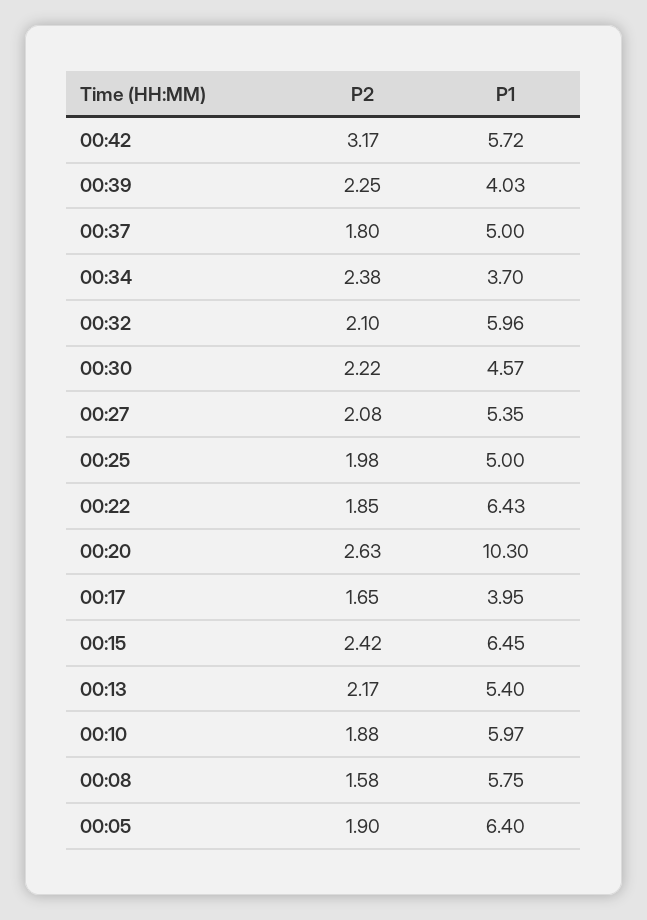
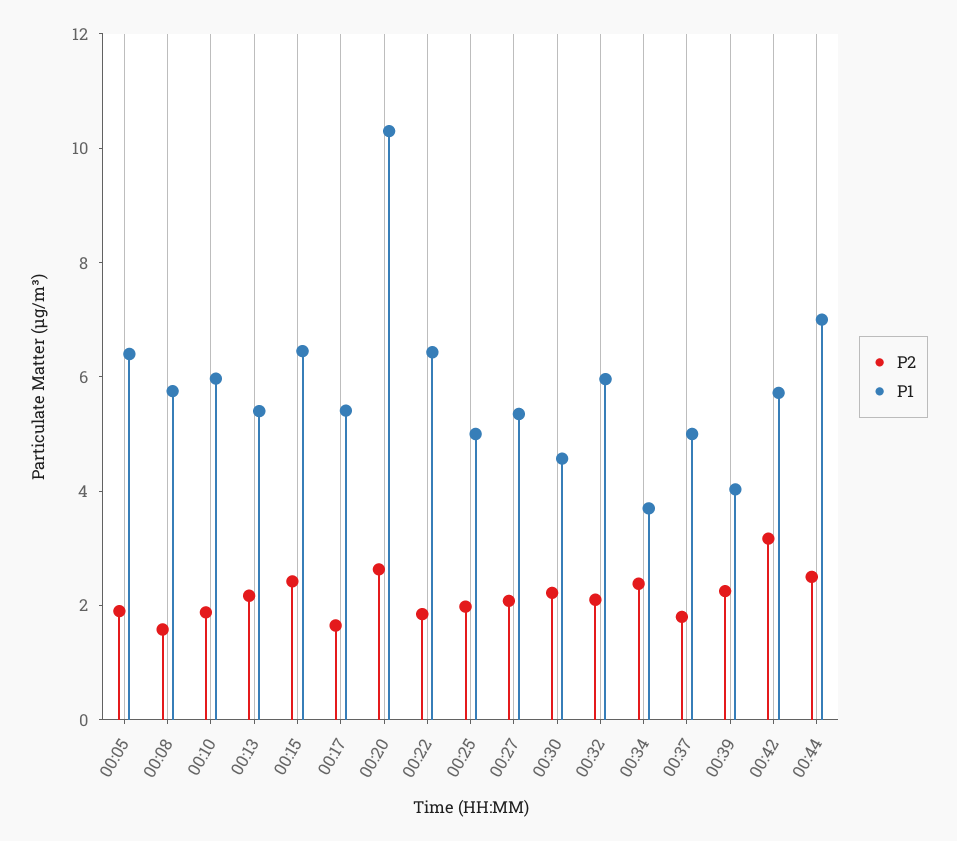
P1, 00:17: 3.95 -> 5.5
P2, 00:44: none -> 2.5
P1, 00:44: none -> 7

